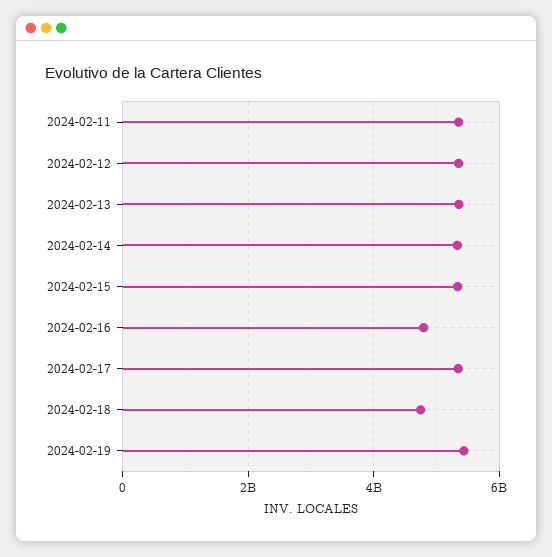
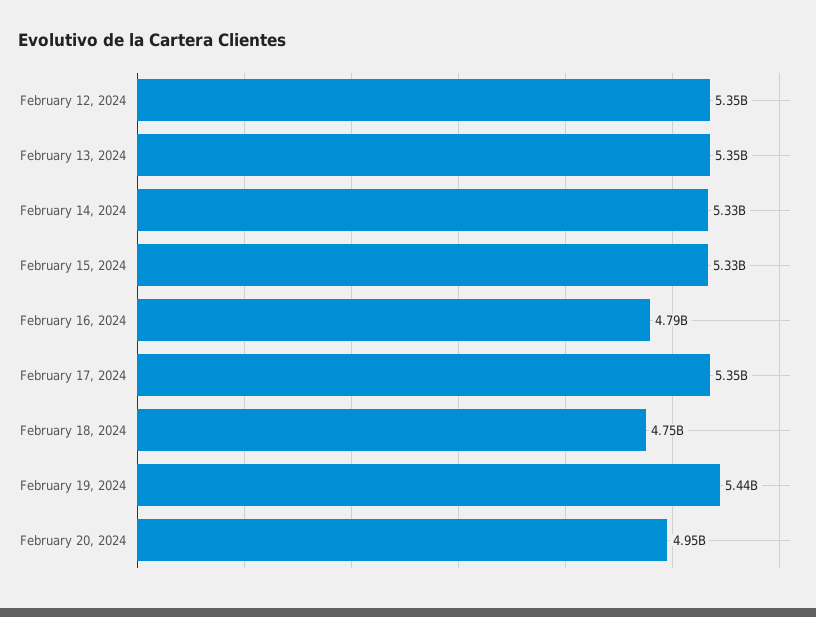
2024-02-11: 5400000000 -> none
February 20, 2024: none -> 4950000000

